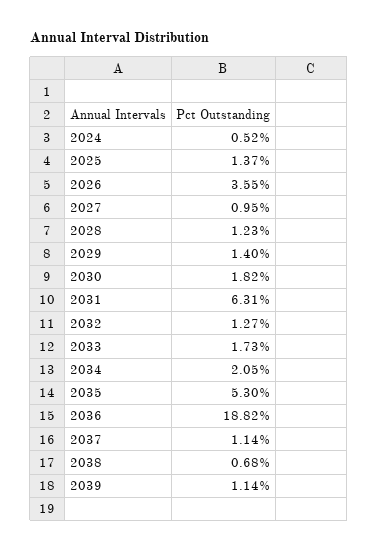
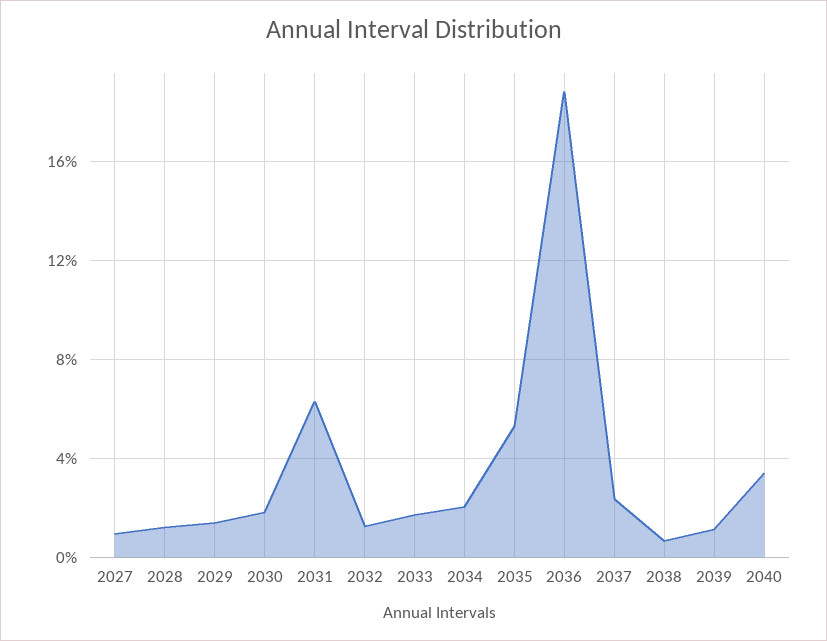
2024: 0.52 -> none
2025: 1.37 -> none
2026: 3.55 -> none
2037: 1.14 -> 2.5
2040: none -> 3.5

